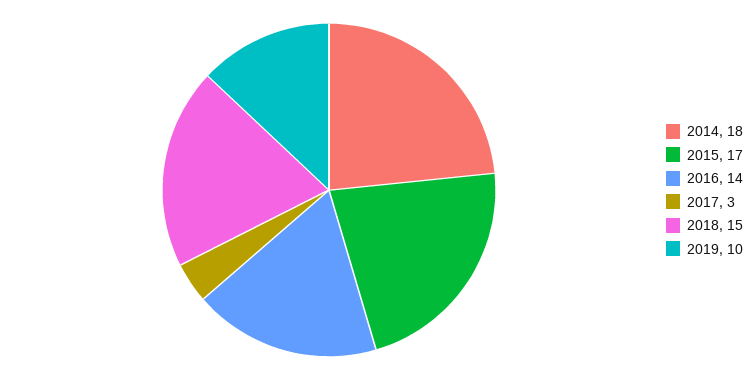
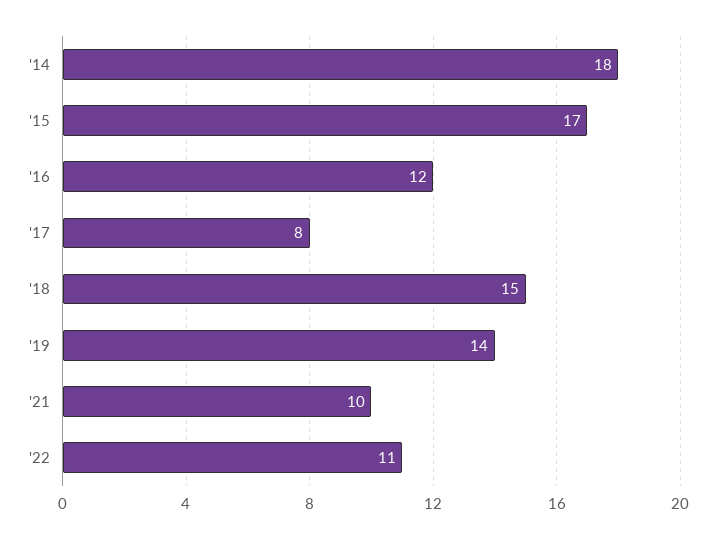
2016: 14 -> 12
2017: 3 -> 8
2019: 10 -> 14
'21: none -> 10
'22: none -> 11

